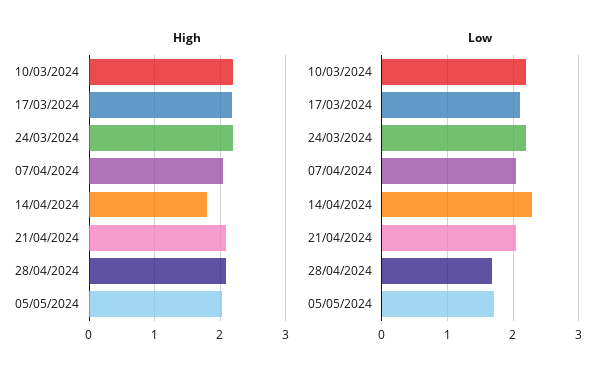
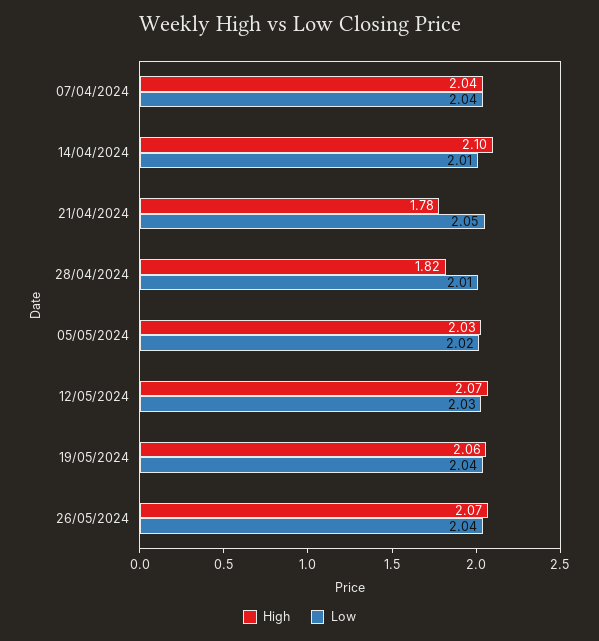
High, 10/03/2024: 2.2 -> none
High, 17/03/2024: 2.2 -> none
High, 24/03/2024: 2.2 -> none
High, 14/04/2024: 1.8 -> 2.1
High, 21/04/2024: 2.1 -> 1.78
High, 28/04/2024: 2.1 -> 1.82
Low, 10/03/2024: 2.2 -> none
Low, 17/03/2024: 2.1 -> none
Low, 24/03/2024: 2.2 -> none
Low, 14/04/2024: 2.3 -> 2.01
Low, 28/04/2024: 1.7 -> 2.01
Low, 05/05/2024: 1.7 -> 2.02
High, 12/05/2024: none -> 2.07
Low, 12/05/2024: none -> 2.03
High, 19/05/2024: none -> 2.06
Low, 19/05/2024: none -> 2.04
High, 26/05/2024: none -> 2.07
Low, 26/05/2024: none -> 2.04

